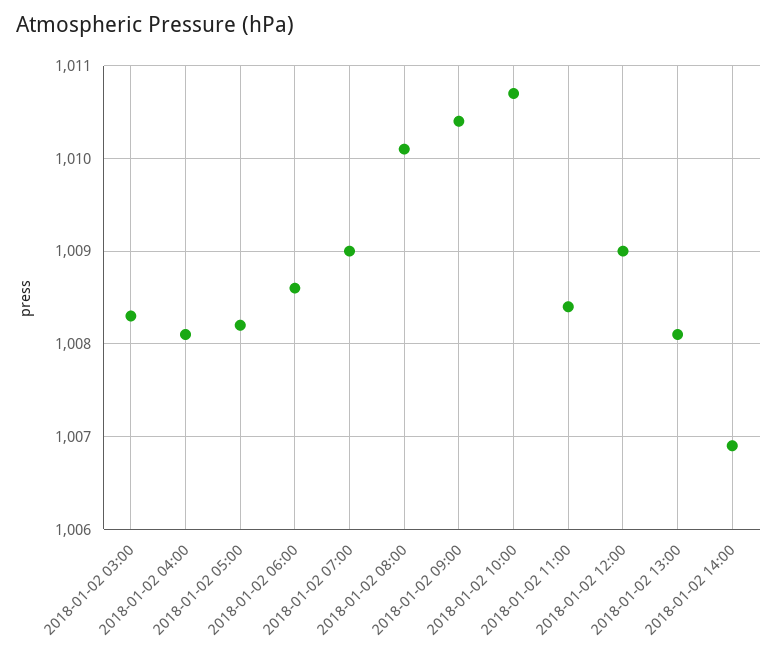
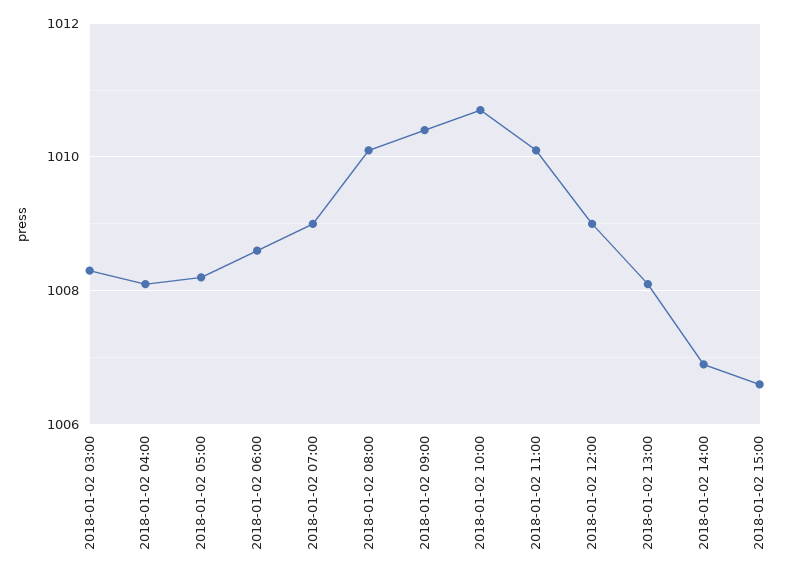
2018-01-02 11:00: 1008.4 -> 1010
2018-01-02 15:00: none -> 1006.5

